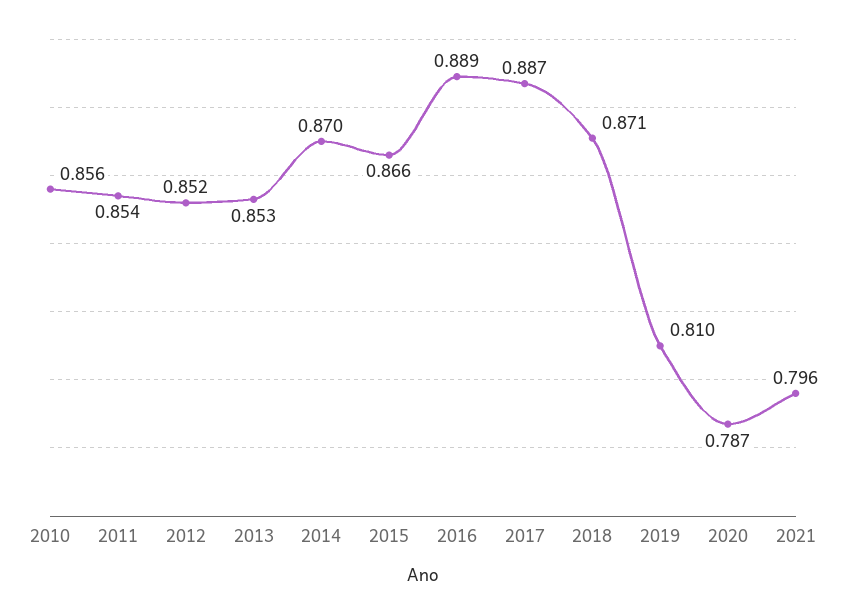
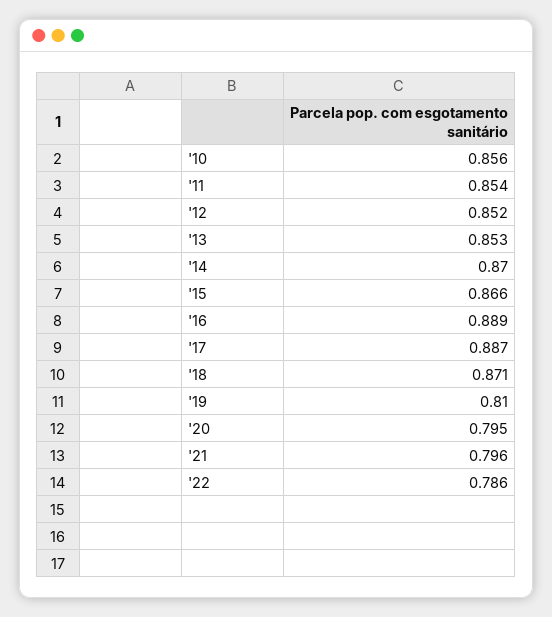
2020: 0.787 -> 0.795
'22: none -> 0.786

